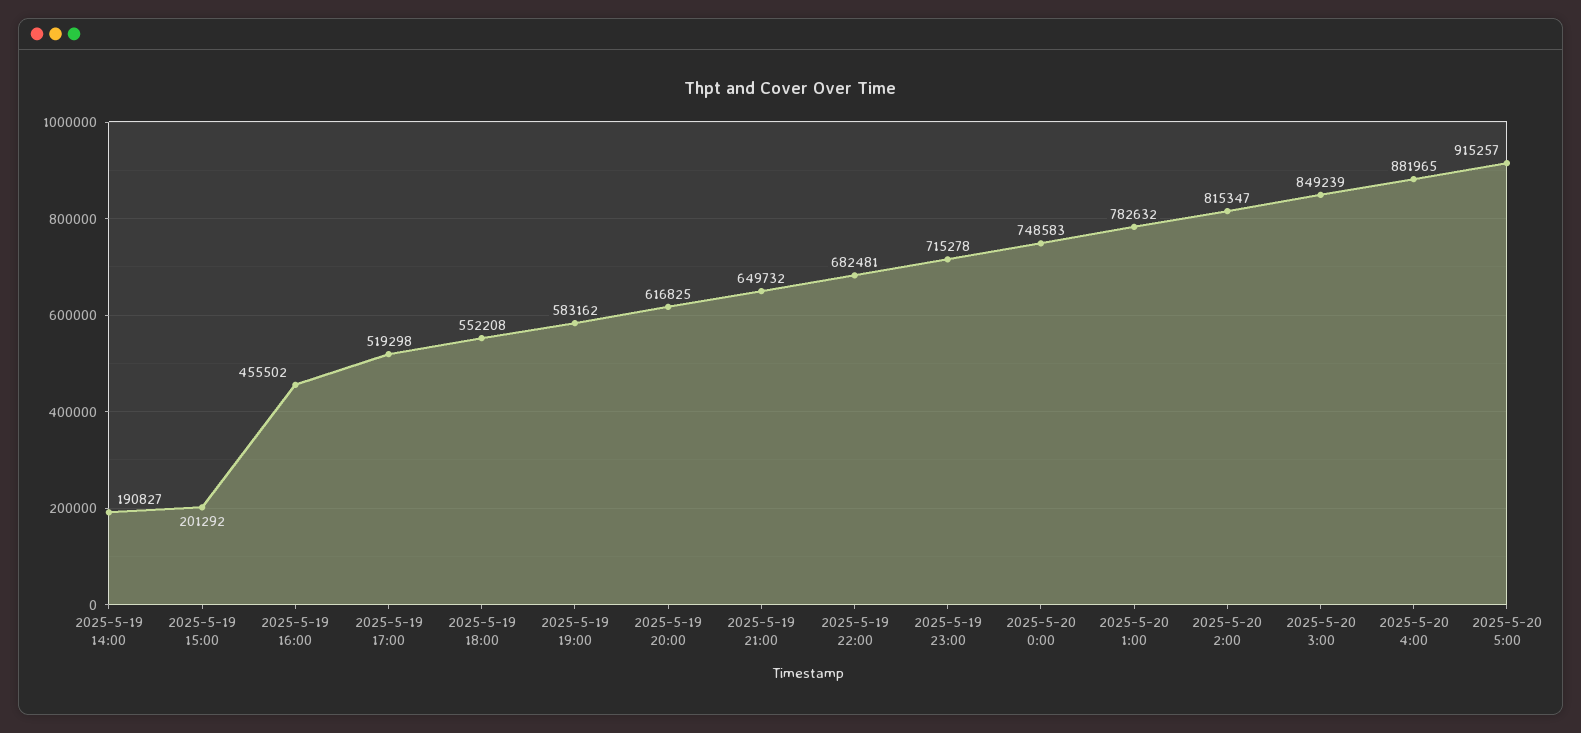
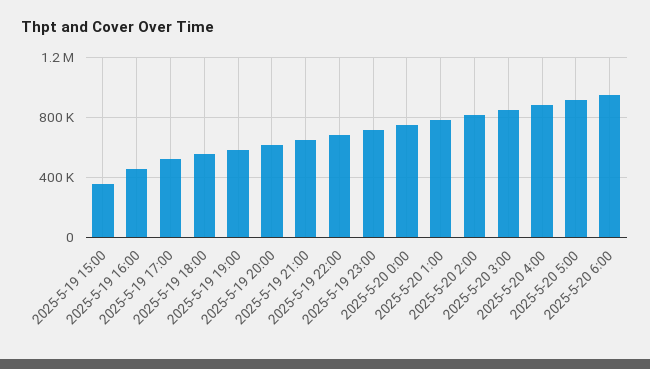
2025-5-19 14:00: 190827 -> none
2025-5-19 15:00: 201292 -> 350000
2025-5-20 6:00: none -> 950000

